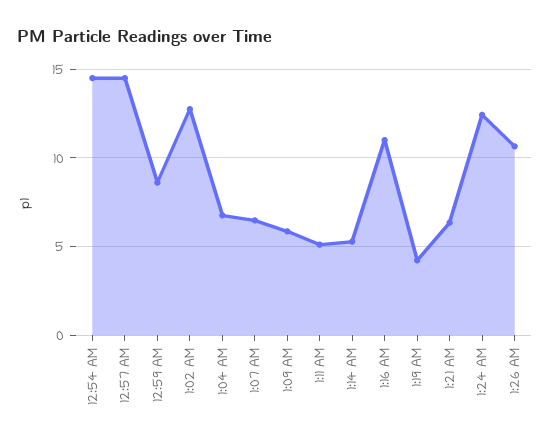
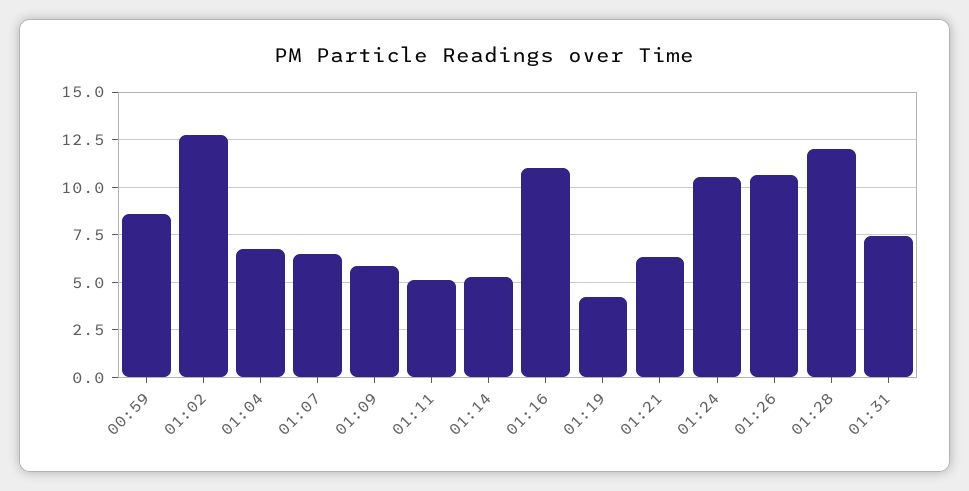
12:54 AM: 14.5 -> none
12:57 AM: 14.5 -> none
1:24 AM: 12.5 -> 10.5
01:28: none -> 12
01:31: none -> 7.5

